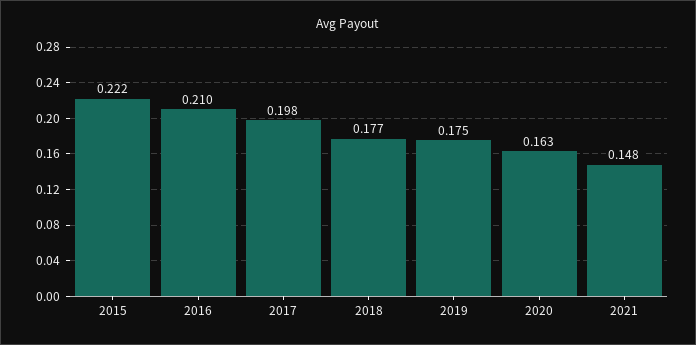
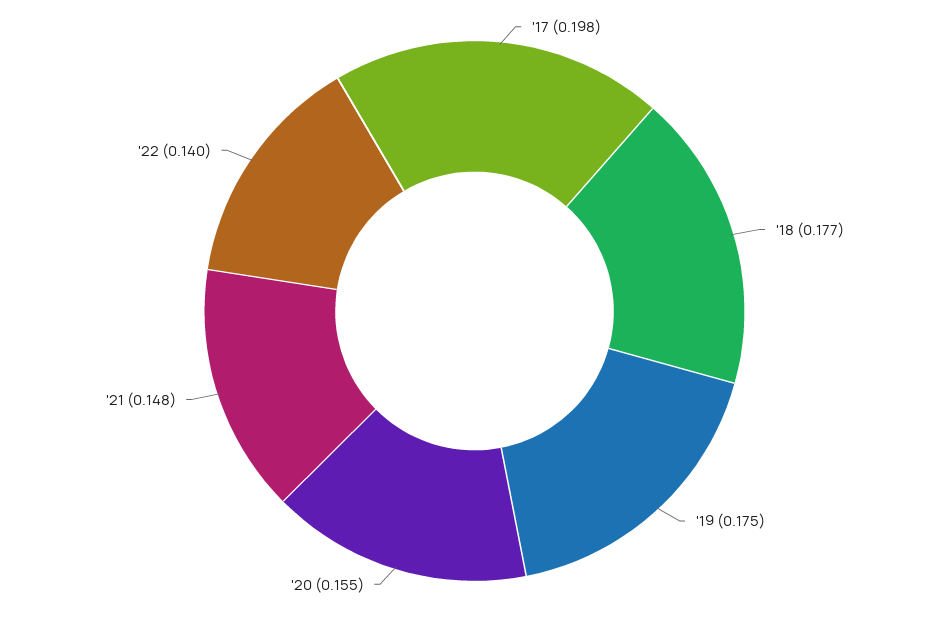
2015: 0.222 -> none
2016: 0.21 -> none
2020: 0.163 -> 0.155
'22: none -> 0.14

